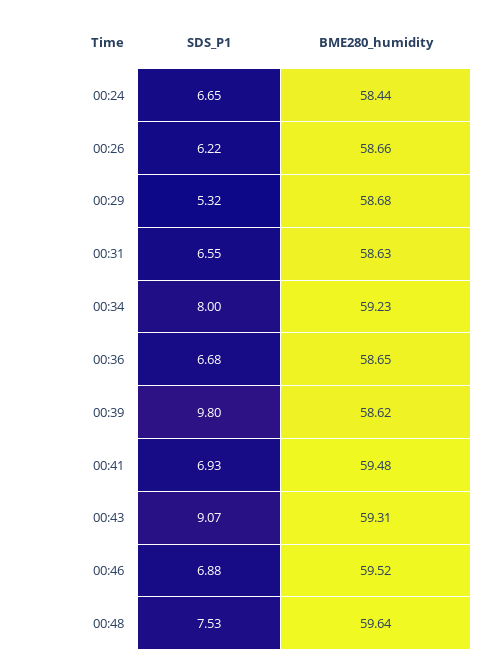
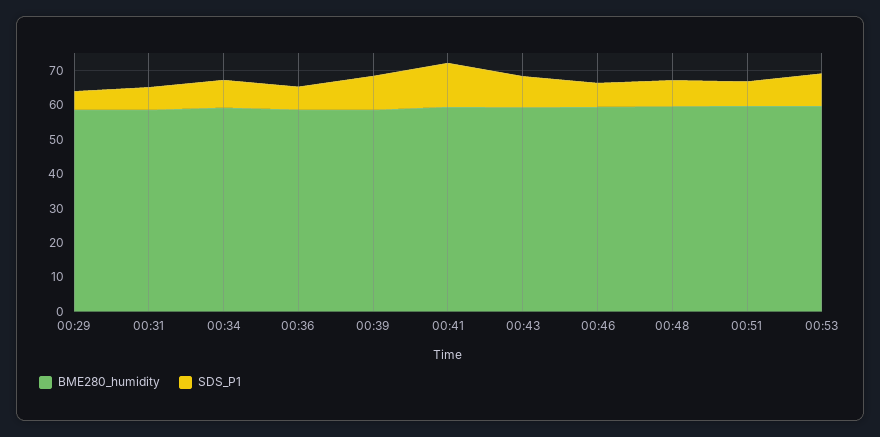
SDS_P1, 00:24: 6.65 -> none
BME280_humidity, 00:24: 58.44 -> none
SDS_P1, 00:26: 6.22 -> none
BME280_humidity, 00:26: 58.66 -> none
SDS_P1, 00:41: 6.93 -> 12.5
BME280_humidity, 00:51: none -> 60
SDS_P1, 00:51: none -> 7.5
BME280_humidity, 00:53: none -> 60
SDS_P1, 00:53: none -> 10

